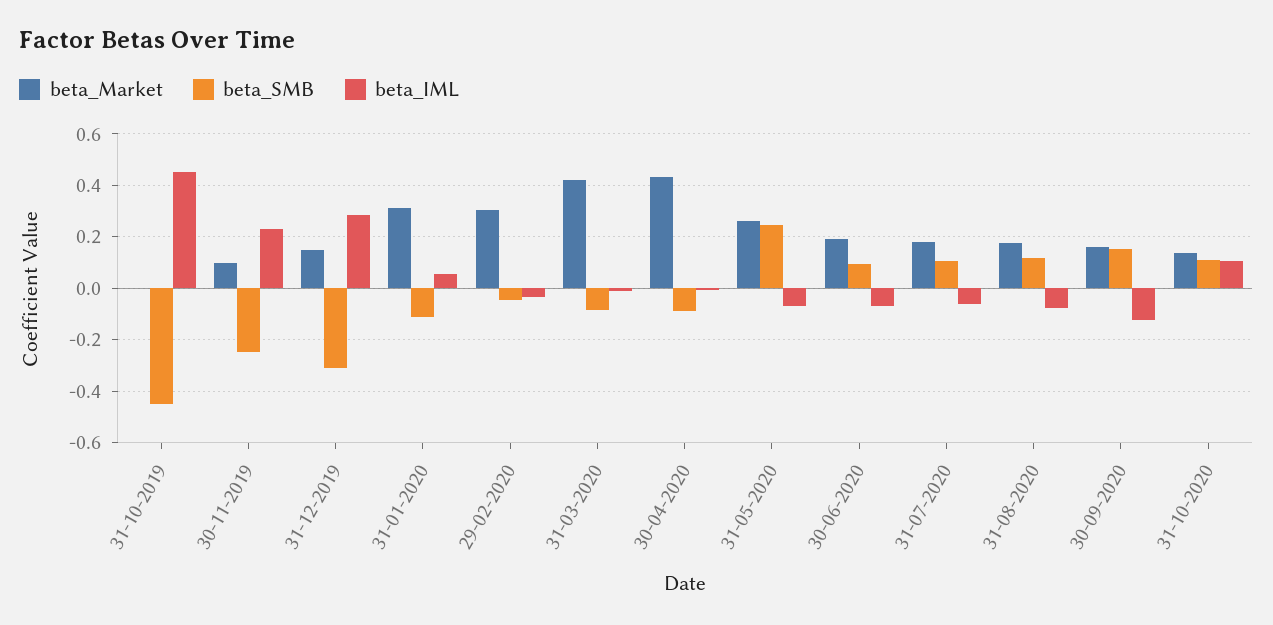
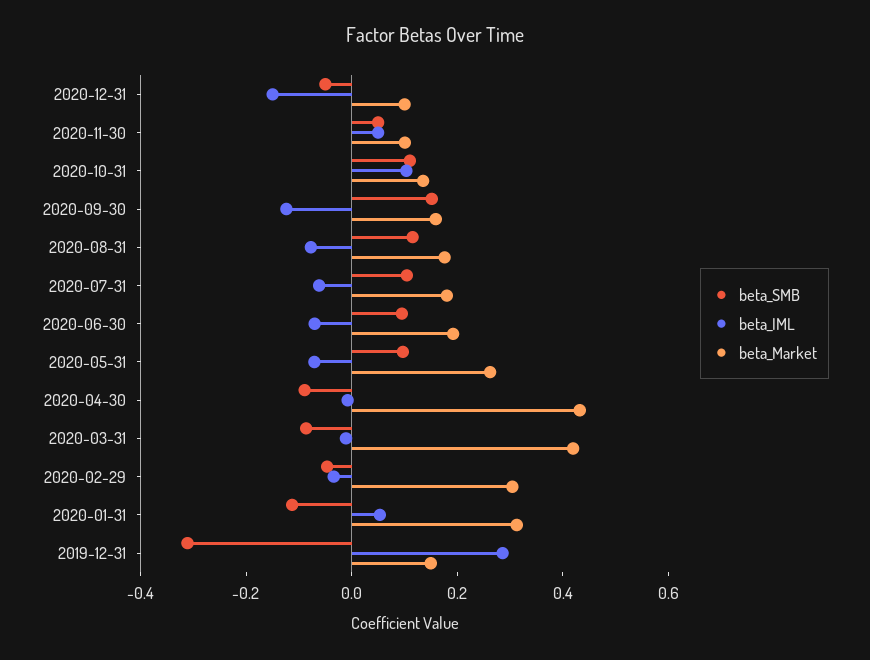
beta_Market, 31-10-2019: 0 -> none
beta_SMB, 31-10-2019: -0.45 -> none
beta_IML, 31-10-2019: 0.45 -> none
beta_Market, 30-11-2019: 0.1 -> none
beta_SMB, 30-11-2019: -0.25 -> none
beta_IML, 30-11-2019: 0.225 -> none
beta_SMB, 31-05-2020: 0.25 -> 0.1
beta_SMB, 2020-12-31: none -> -0.05
beta_IML, 2020-12-31: none -> -0.15
beta_Market, 2020-12-31: none -> 0.1
beta_SMB, 2020-11-30: none -> 0.05
beta_IML, 2020-11-30: none -> 0.05
beta_Market, 2020-11-30: none -> 0.1

